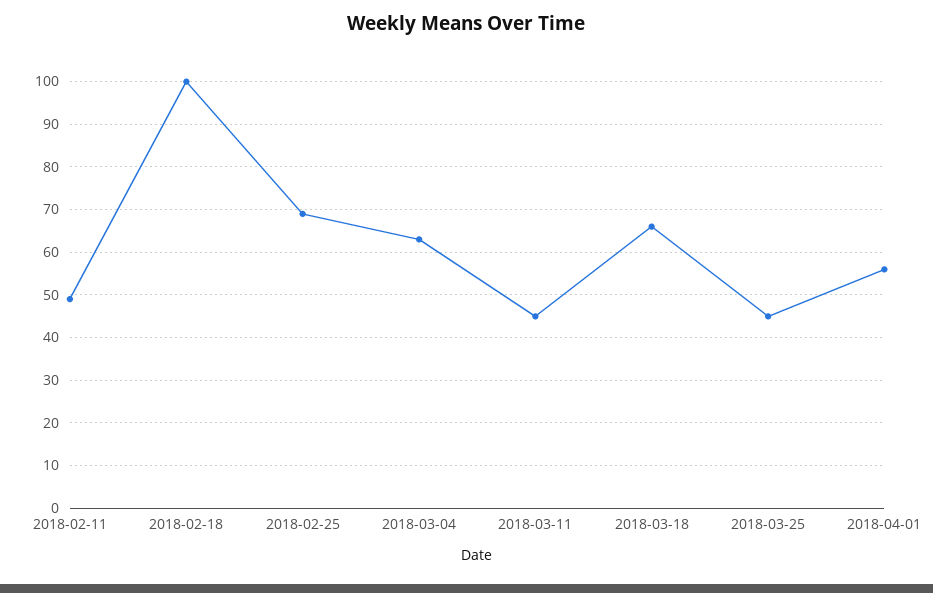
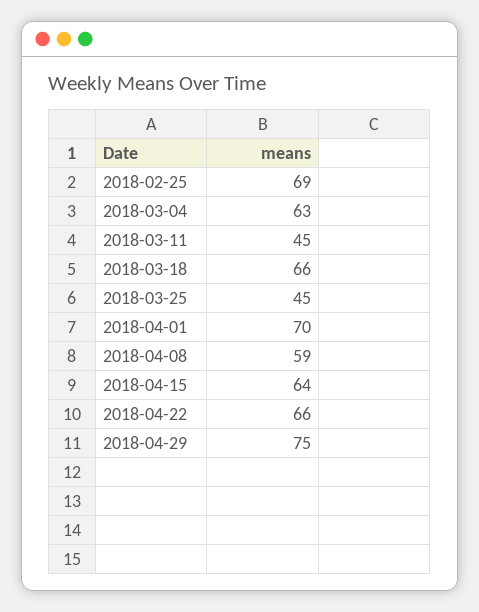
2018-02-11: 50 -> none
2018-02-18: 100 -> none
2018-04-01: 55 -> 70
2018-04-08: none -> 59
2018-04-15: none -> 64
2018-04-22: none -> 66
2018-04-29: none -> 75

